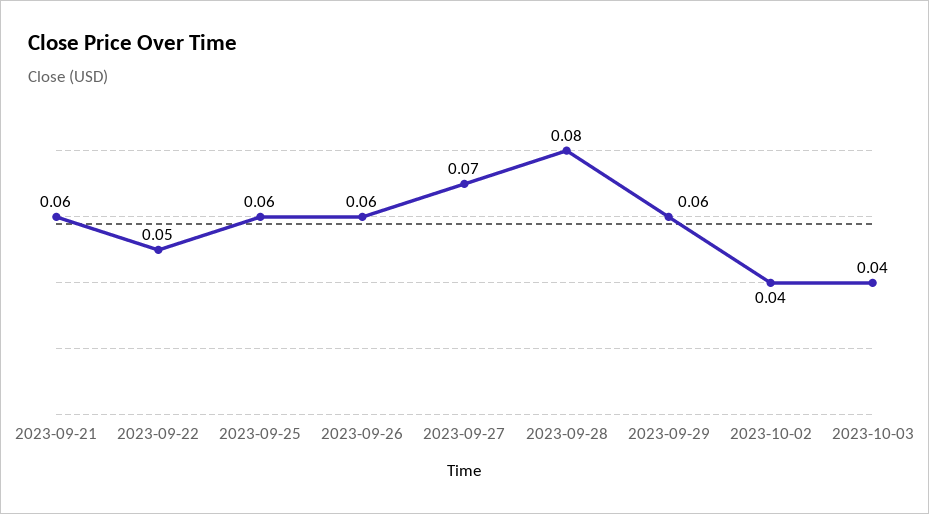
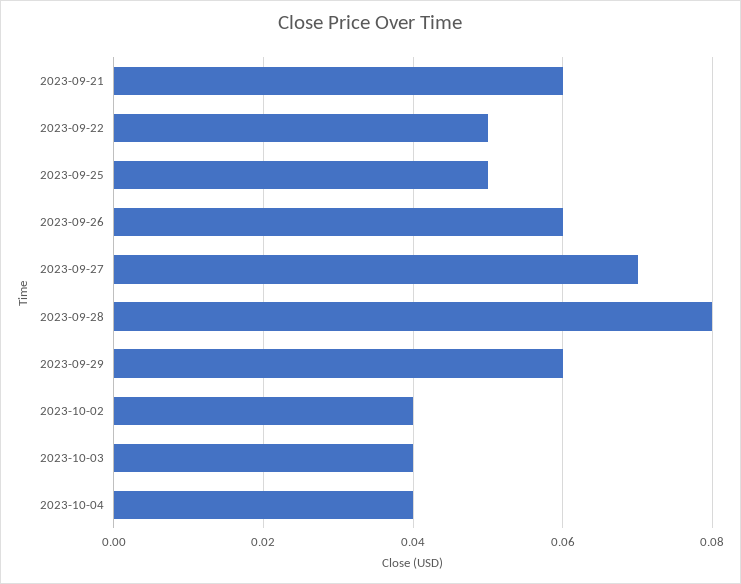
2023-09-25: 0.06 -> 0.05
2023-10-04: none -> 0.04

